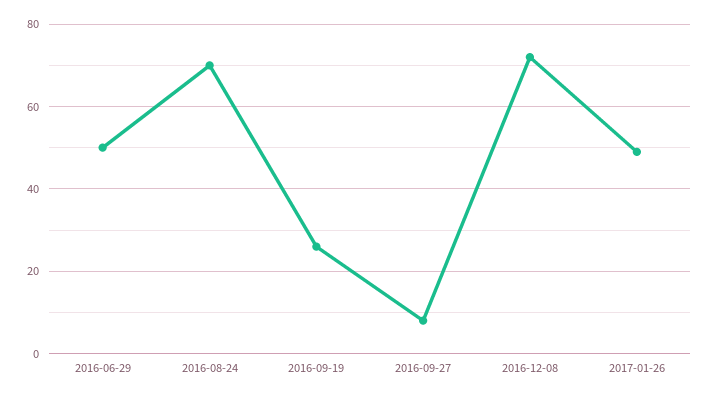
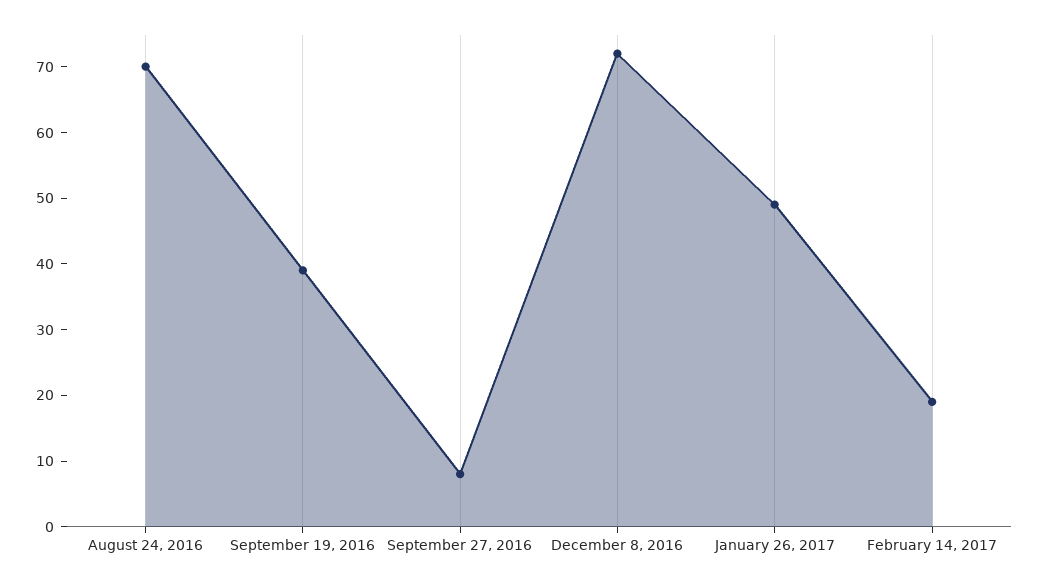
2016-06-29: 50 -> none
2016-09-19: 25 -> 40
February 14, 2017: none -> 20

